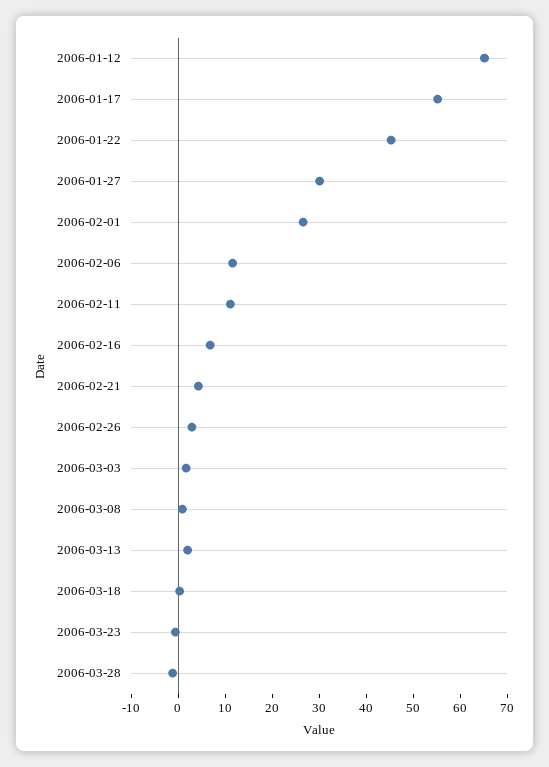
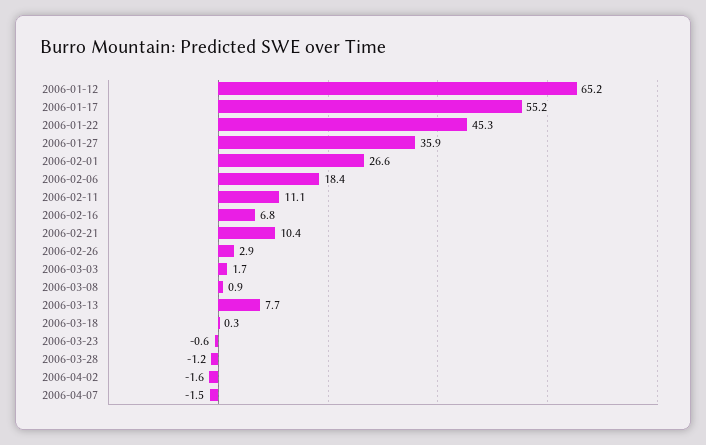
2006-01-27: 30 -> 35.9
2006-02-06: 12 -> 18.4
2006-02-21: 4 -> 10.4
2006-03-13: 2 -> 7.7
2006-04-02: none -> -1.6
2006-04-07: none -> -1.5

